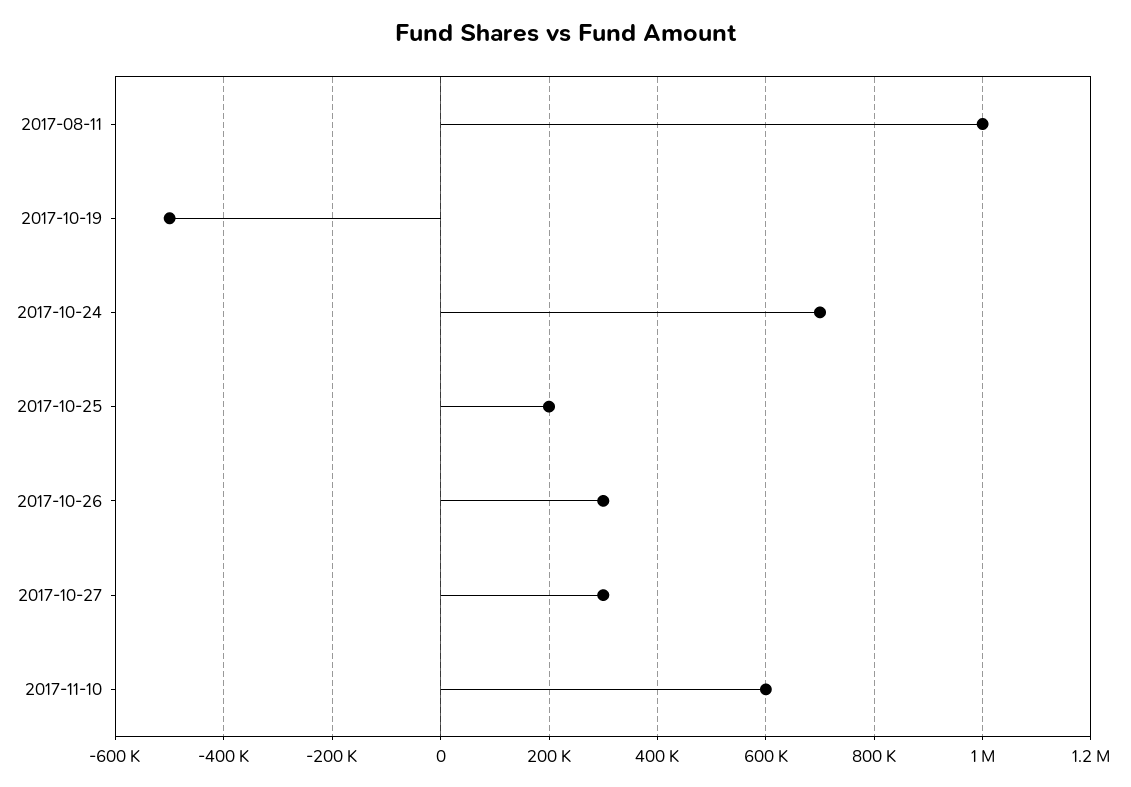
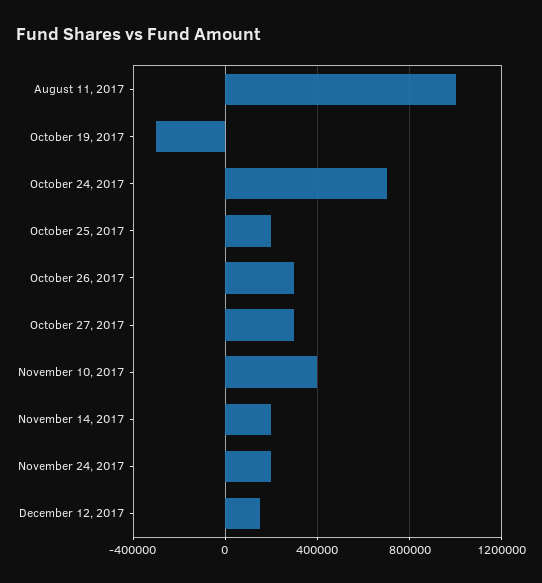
2017-10-19: -500000 -> -300000
2017-11-10: 600000 -> 400000
November 14, 2017: none -> 200000
November 24, 2017: none -> 200000
December 12, 2017: none -> 150000

